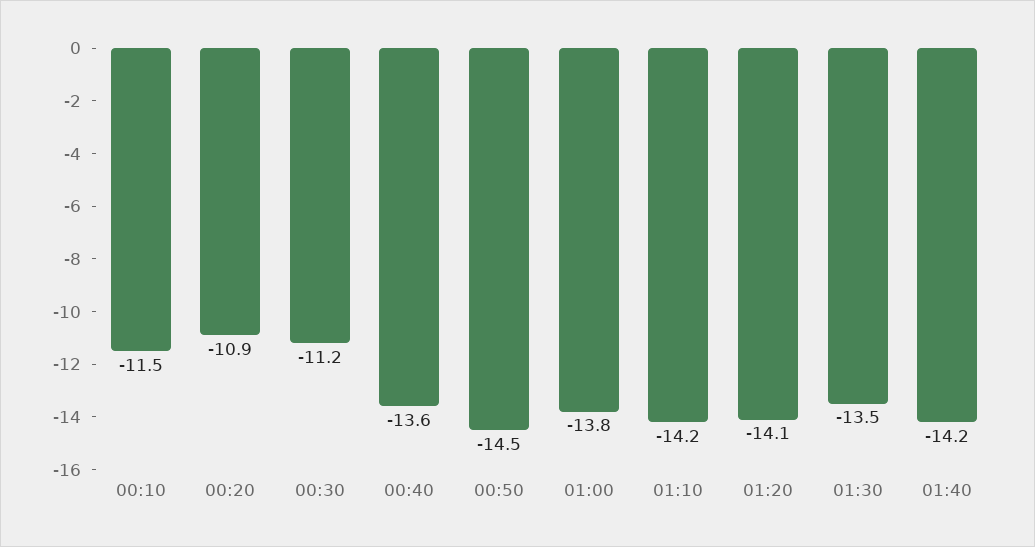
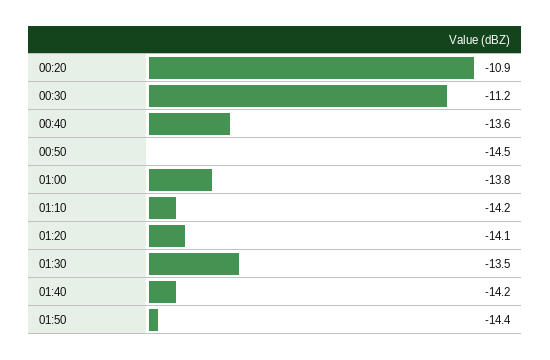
00:10: -11.5 -> none
01:50: none -> -14.4

